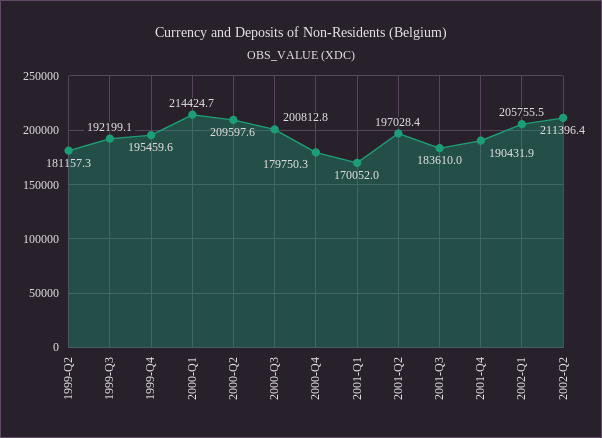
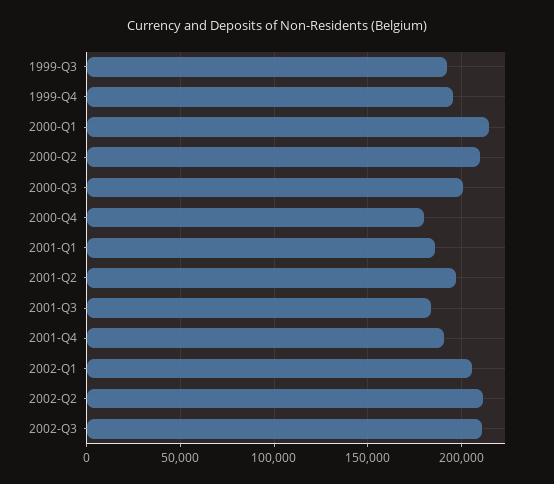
1999-Q2: 181157.3 -> none
2001-Q1: 170052 -> 185000
2002-Q3: none -> 210000

